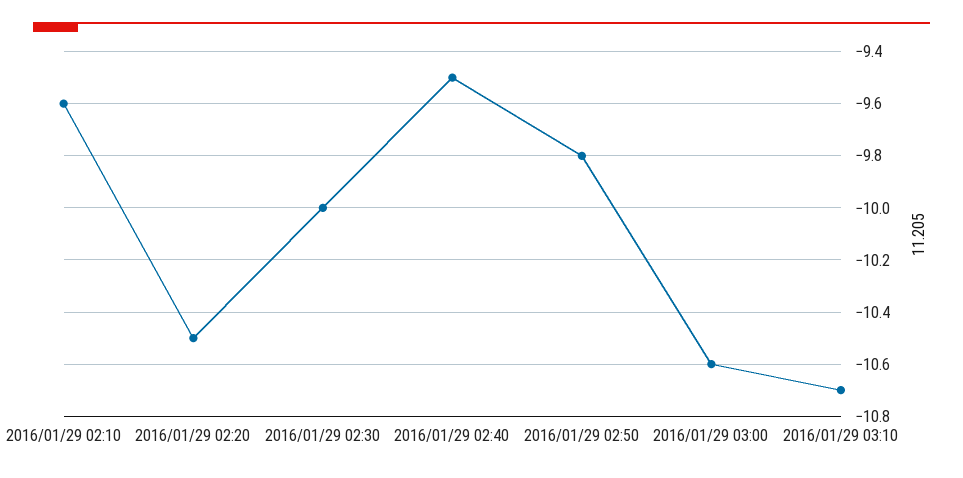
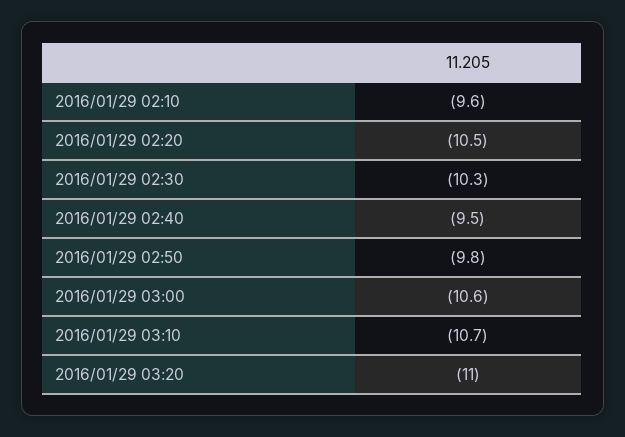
2016/01/29 02:30: -10 -> -10.3
2016/01/29 03:20: none -> -11

